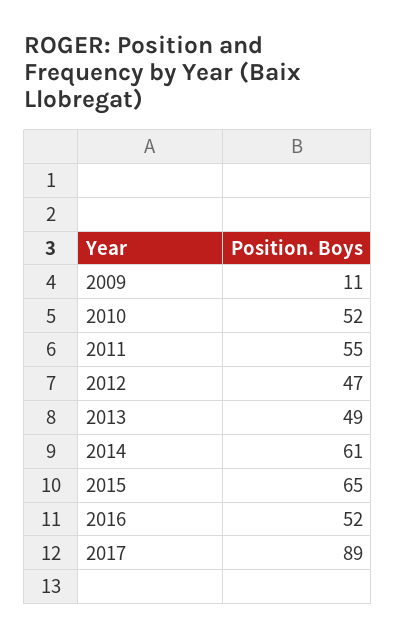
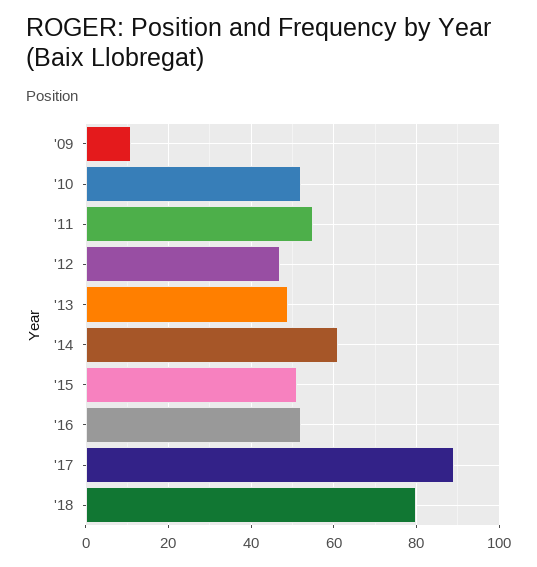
2015: 65 -> 50
'18: none -> 80

